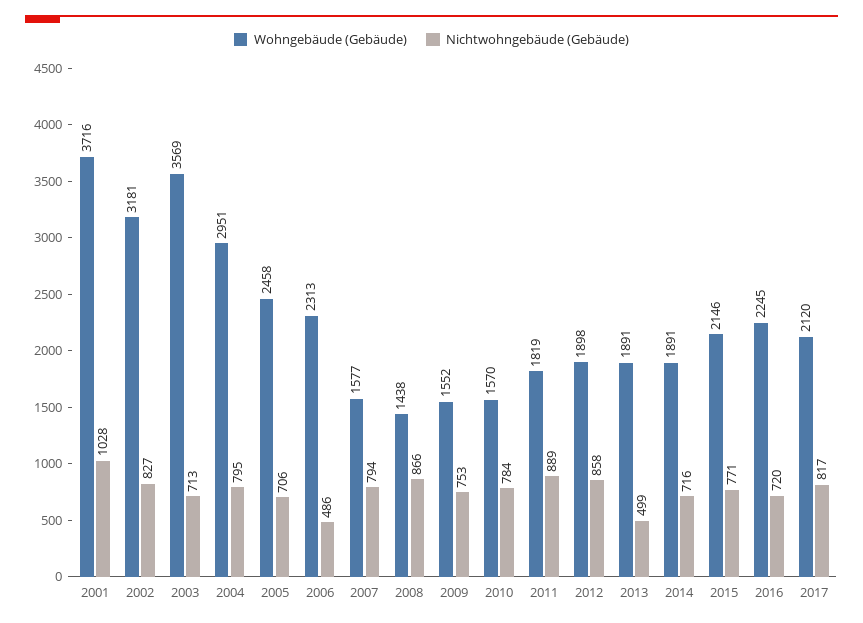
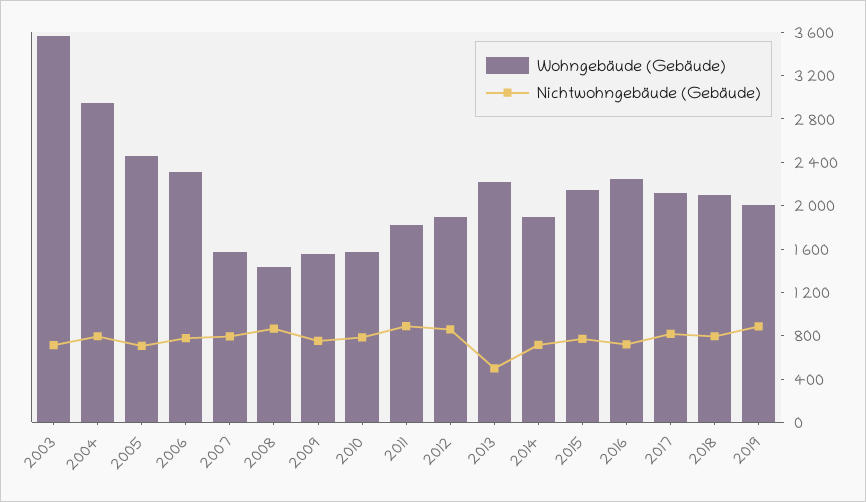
Wohngebäude (Gebäude), 2001: 3716 -> none
Nichtwohngebäude (Gebäude), 2001: 1028 -> none
Wohngebäude (Gebäude), 2002: 3181 -> none
Nichtwohngebäude (Gebäude), 2002: 827 -> none
Nichtwohngebäude (Gebäude), 2006: 486 -> 800
Wohngebäude (Gebäude), 2013: 1891 -> 2200
Wohngebäude (Gebäude), 2018: none -> 2100
Nichtwohngebäude (Gebäude), 2018: none -> 800
Wohngebäude (Gebäude), 2019: none -> 2000
Nichtwohngebäude (Gebäude), 2019: none -> 900

